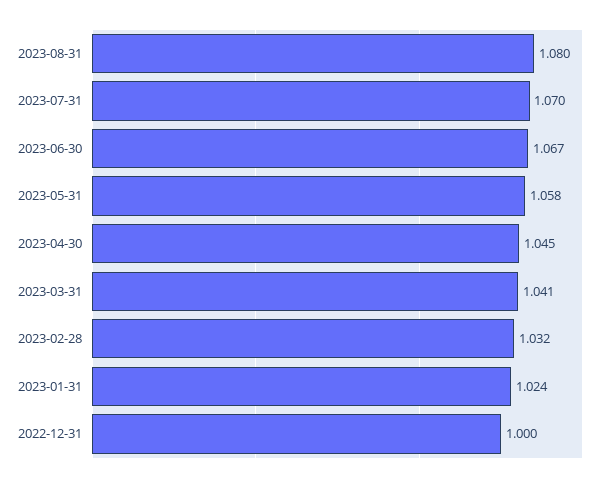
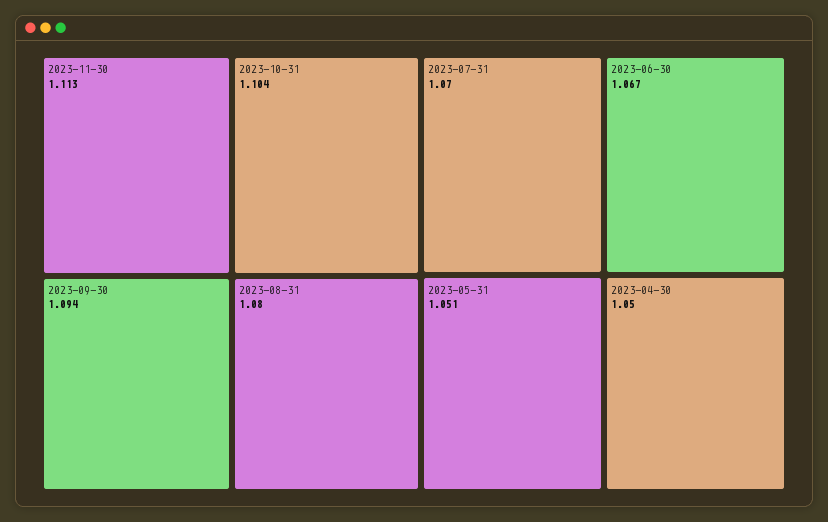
2023-05-31: 1.058 -> 1.051
2023-04-30: 1.045 -> 1.05
2023-03-31: 1.041 -> none
2023-02-28: 1.032 -> none
2023-01-31: 1.024 -> none
2022-12-31: 1 -> none
2023-11-30: none -> 1.113
2023-10-31: none -> 1.104
2023-09-30: none -> 1.094

